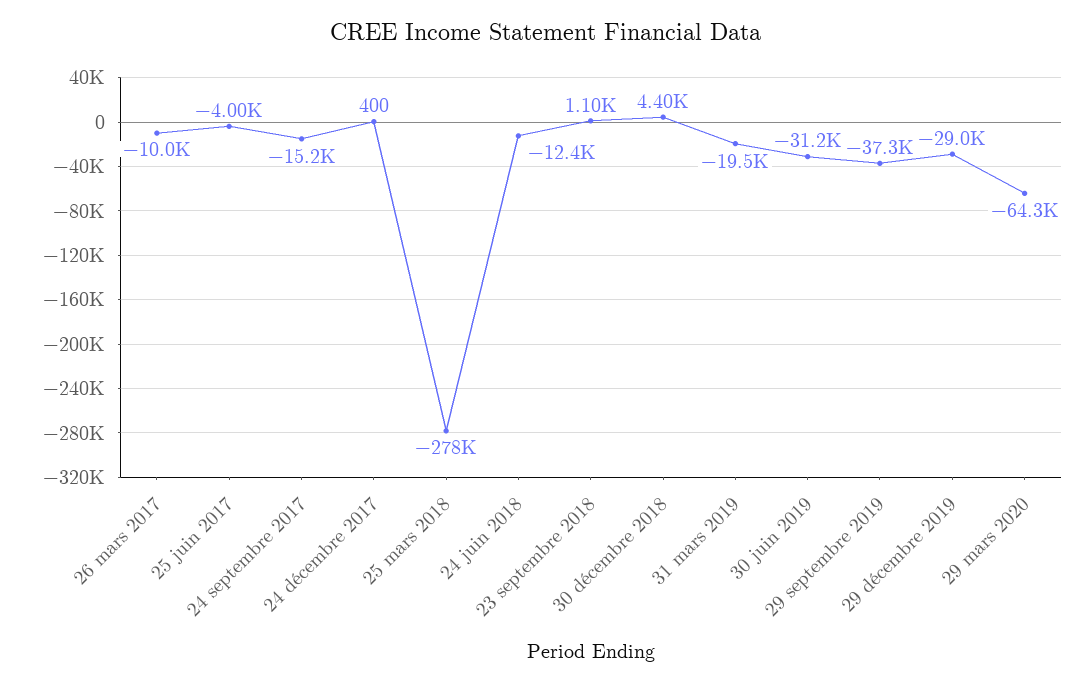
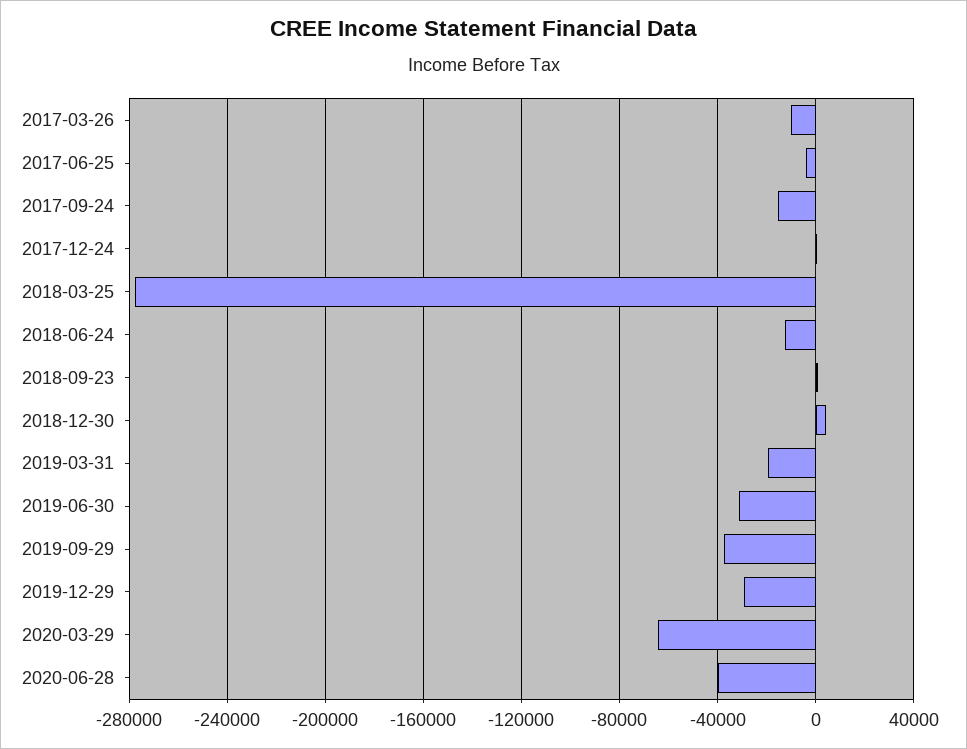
2020-06-28: none -> -40000

